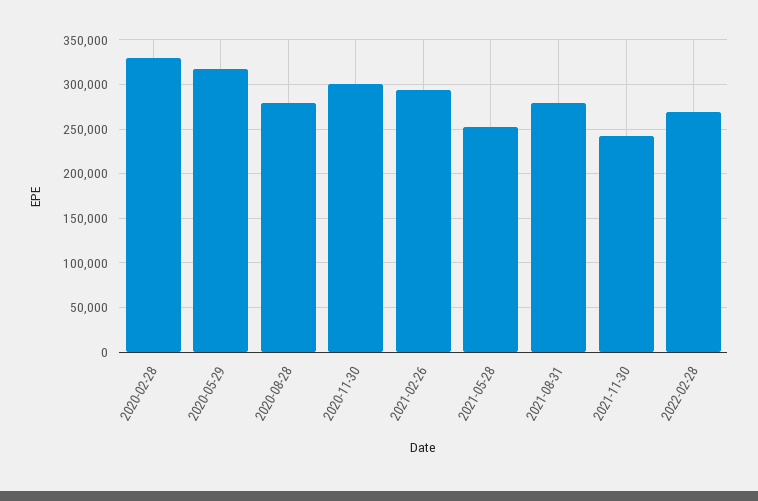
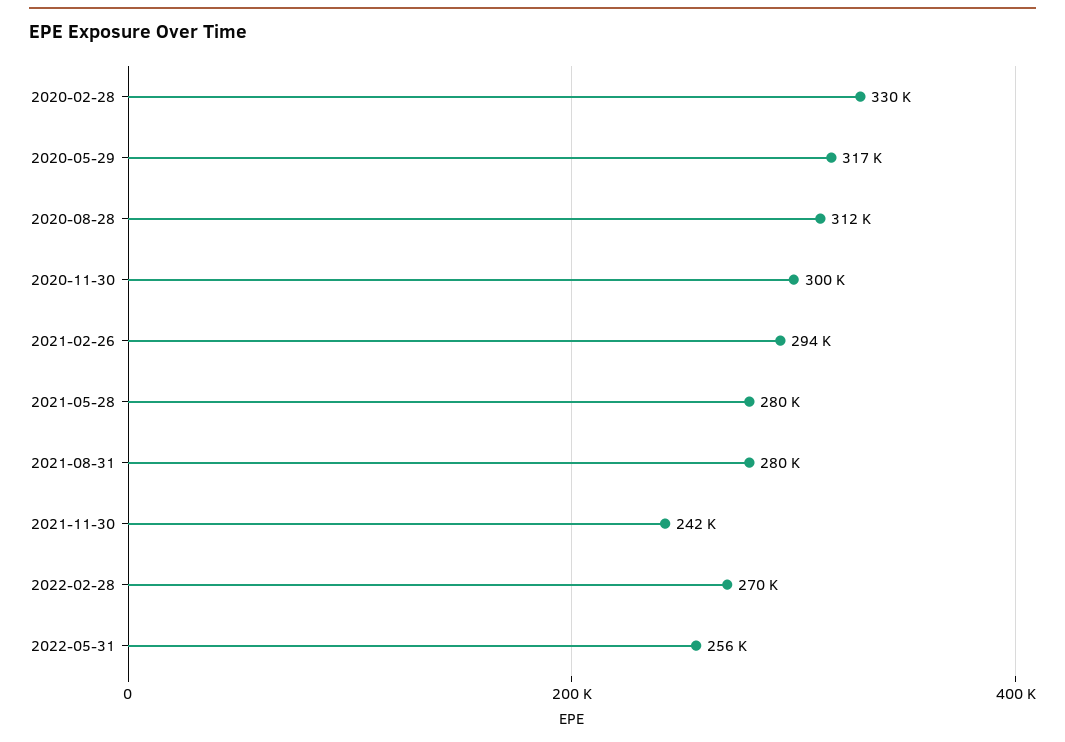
2020-08-28: 280000 -> 312000
2021-05-28: 250000 -> 280000
2022-05-31: none -> 256000

